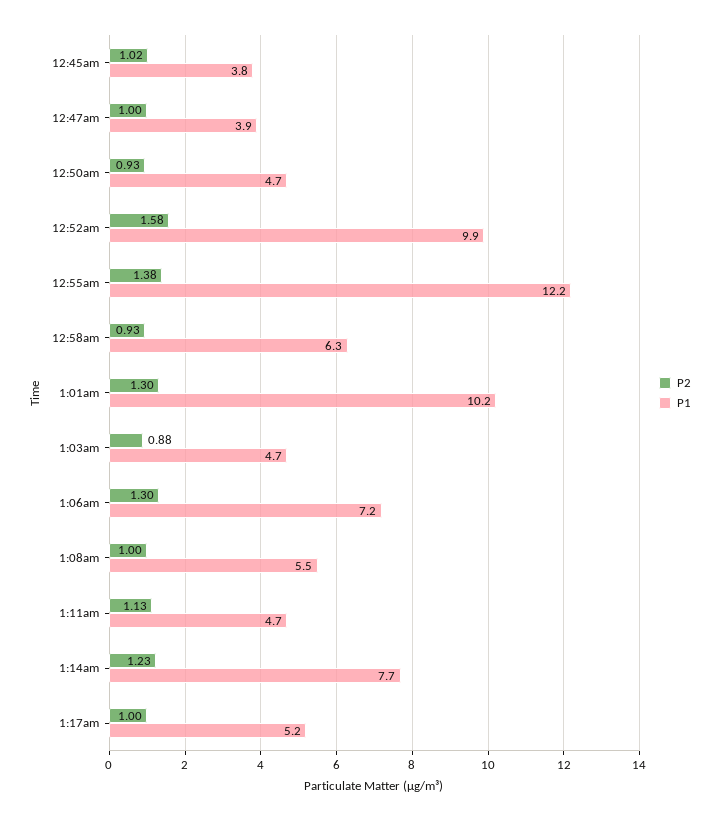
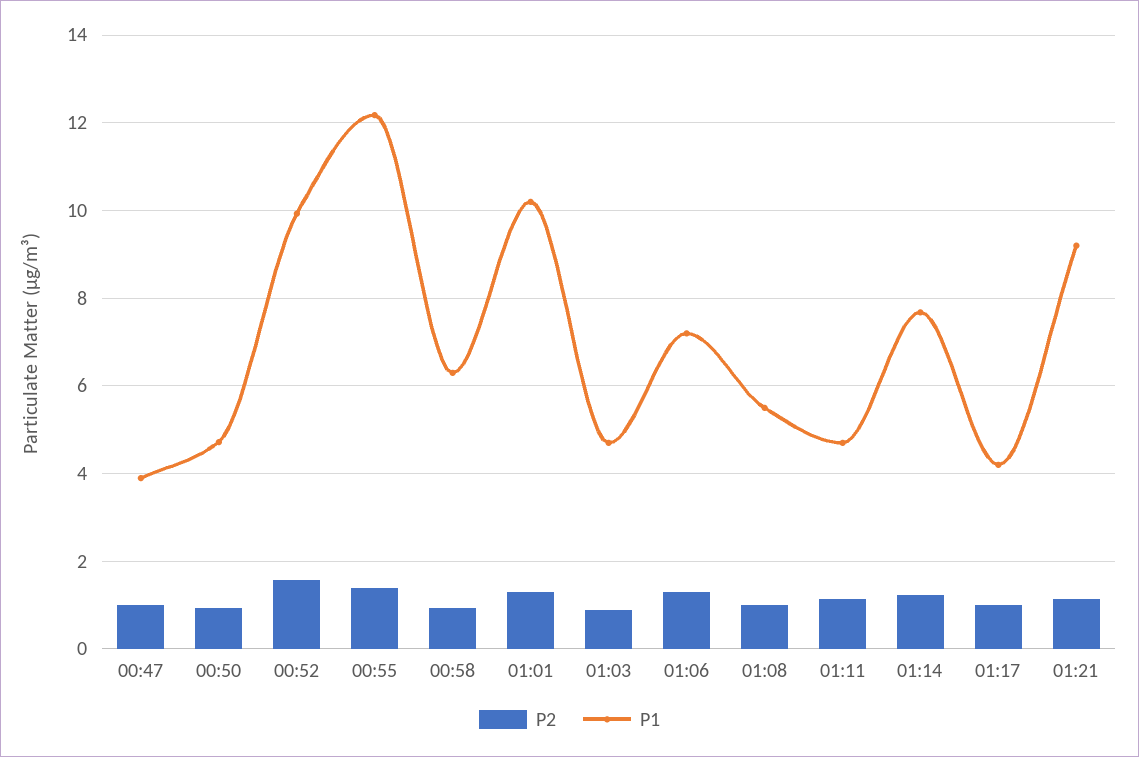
P2, 12:45am: 1.02 -> none
P1, 12:45am: 3.8 -> none
P1, 1:17am: 5.2 -> 4.2
P2, 01:21: none -> 1.2
P1, 01:21: none -> 9.2

